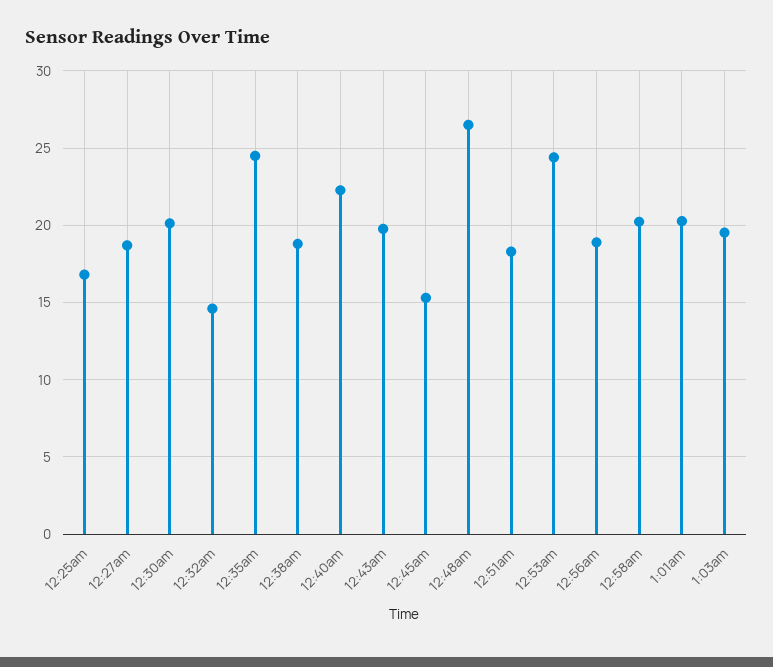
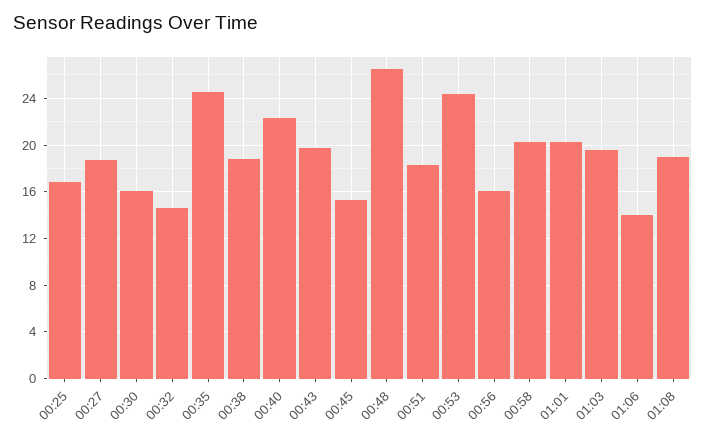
12:30am: 20 -> 16
12:56am: 19 -> 16
01:06: none -> 14
01:08: none -> 19

